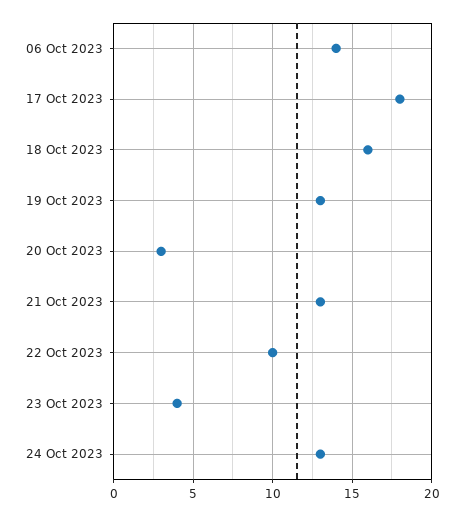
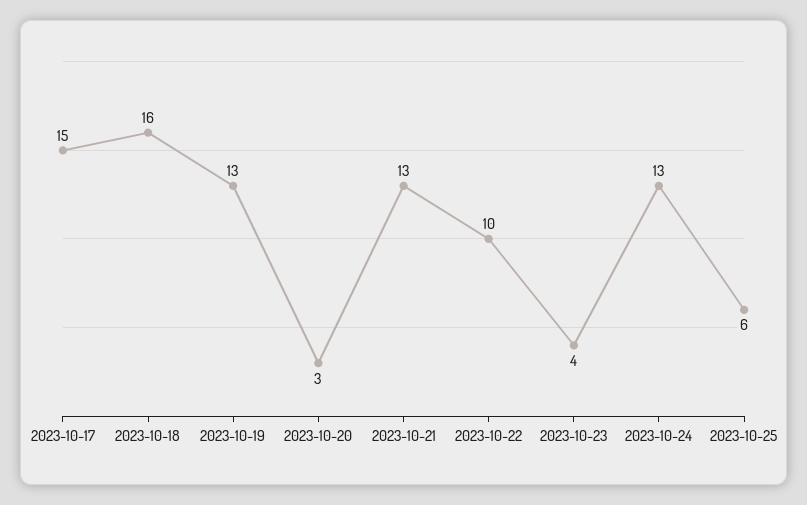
06 Oct 2023: 14 -> none
17 Oct 2023: 18 -> 15
2023-10-25: none -> 6

